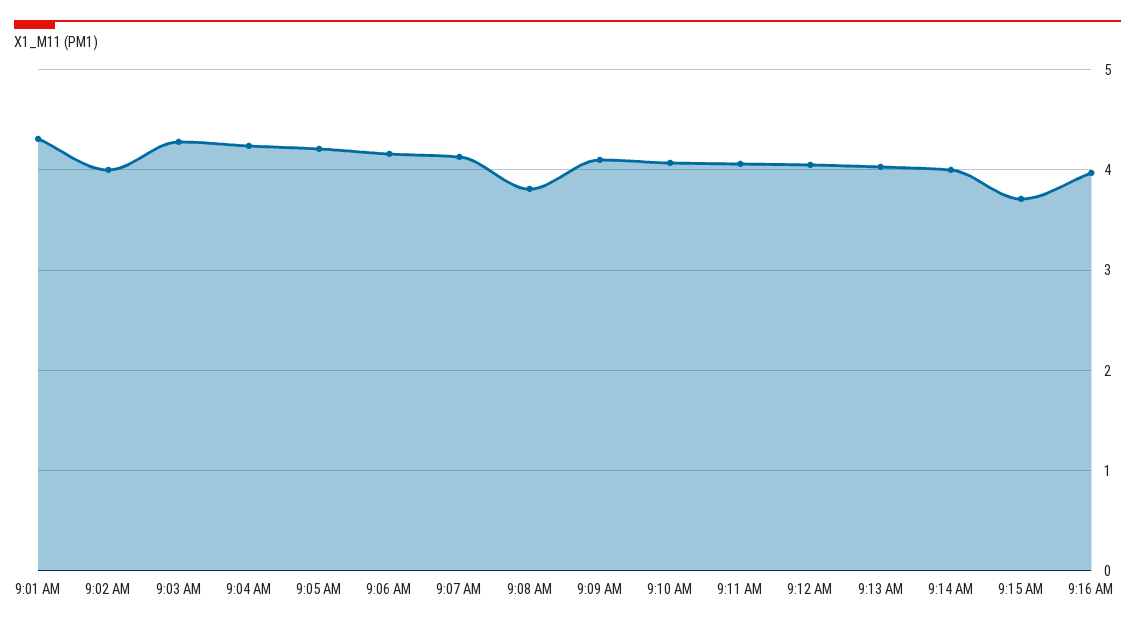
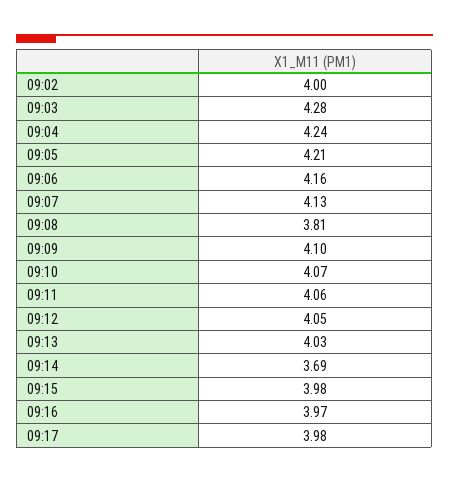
9:01 AM: 4.3 -> none
9:14 AM: 4 -> 3.69
9:15 AM: 3.7 -> 3.98
09:17: none -> 3.98

